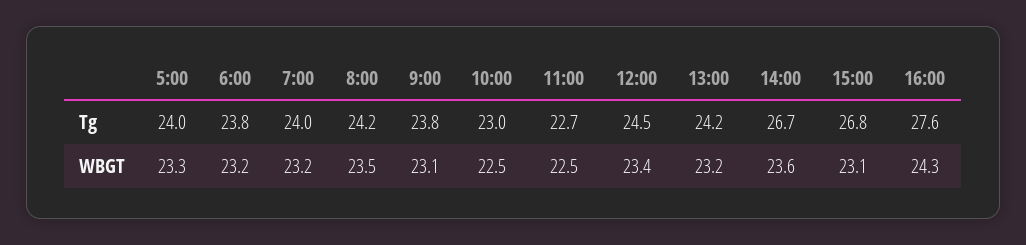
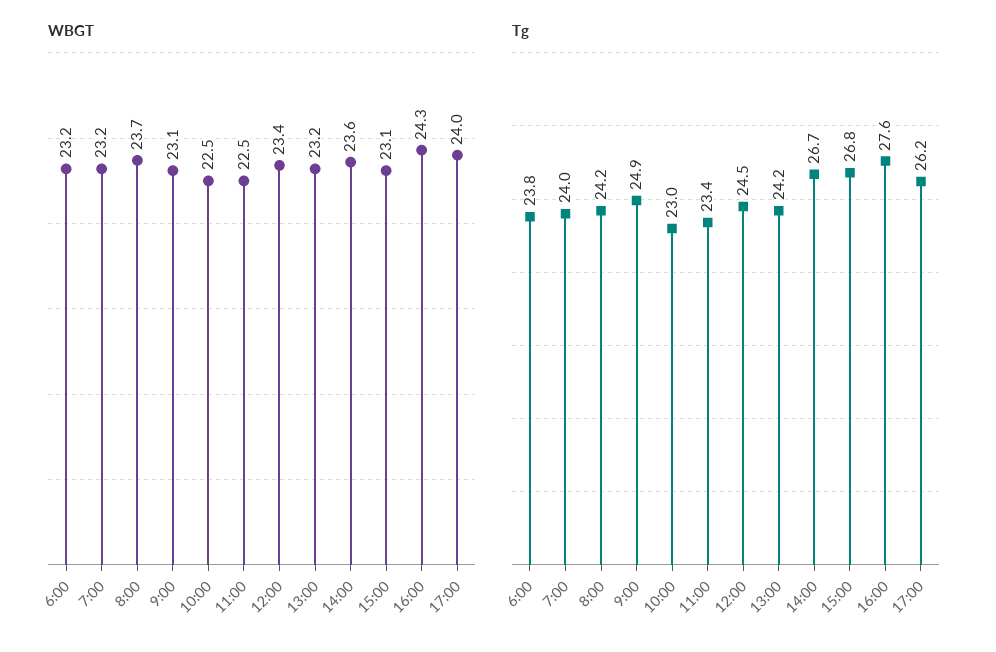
Tg, 5:00: 24 -> none
Tg, 9:00: 23.8 -> 24.9
Tg, 11:00: 22.7 -> 23.4
WBGT, 5:00: 23.3 -> none
WBGT, 8:00: 23.5 -> 23.7
WBGT, 17:00: none -> 24
Tg, 17:00: none -> 26.2

